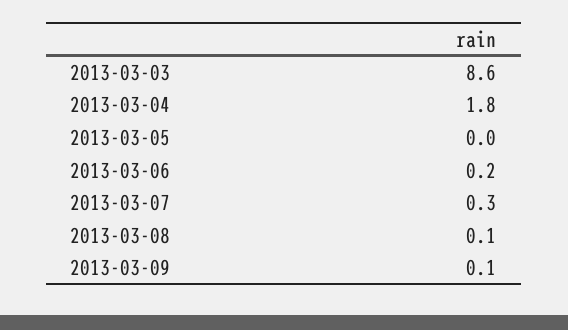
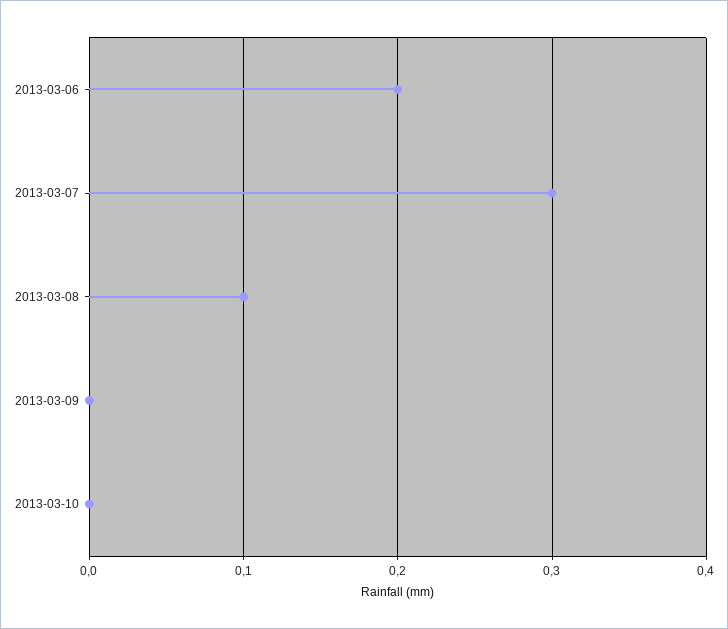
2013-03-03: 8.6 -> none
2013-03-04: 1.8 -> none
2013-03-05: 0 -> none
2013-03-09: 0.1 -> 0
2013-03-10: none -> 0

